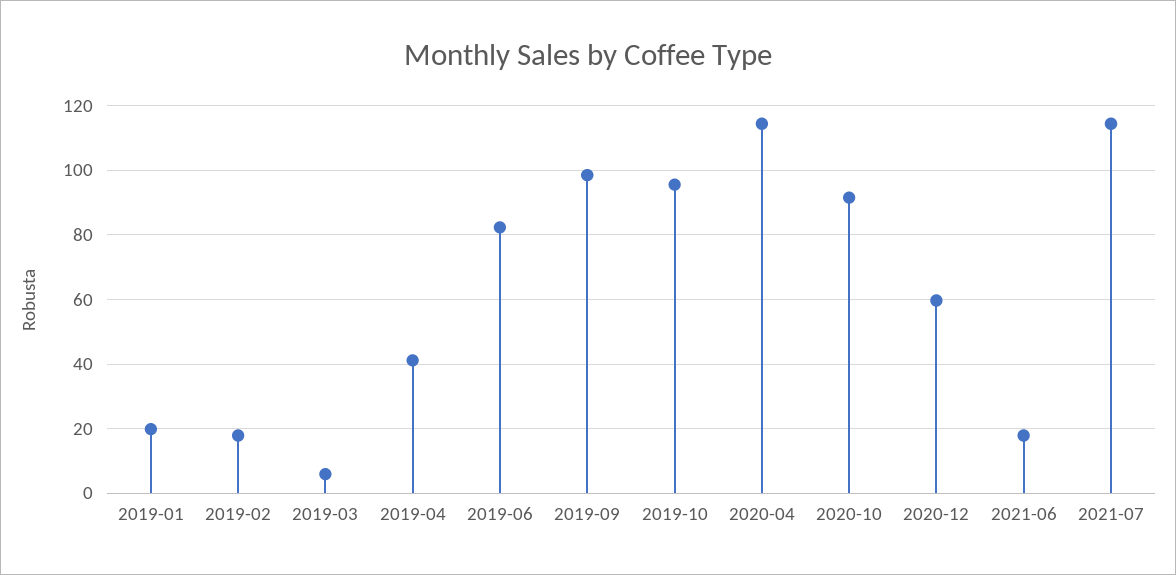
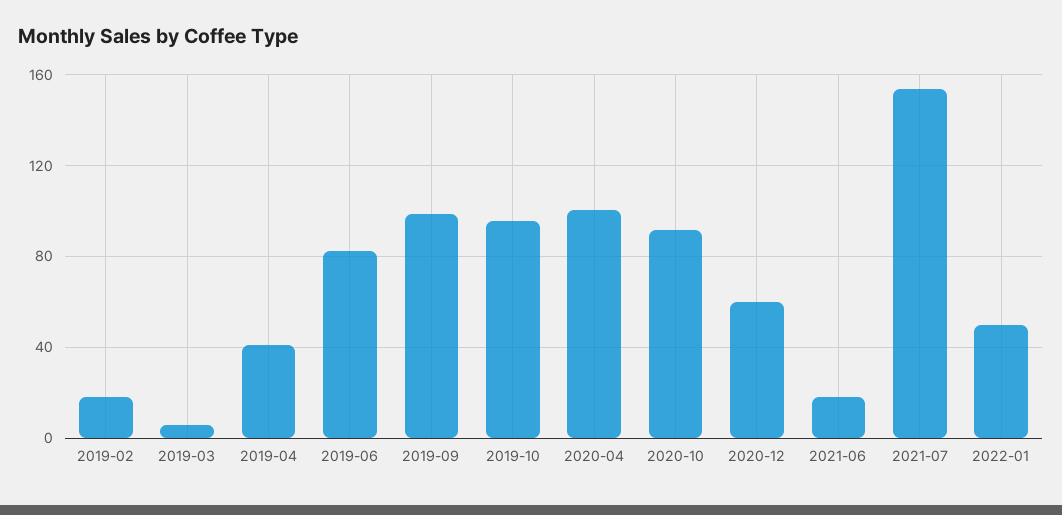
2019-01: 20 -> none
2020-04: 114 -> 100
2021-07: 114 -> 155
2022-01: none -> 50

